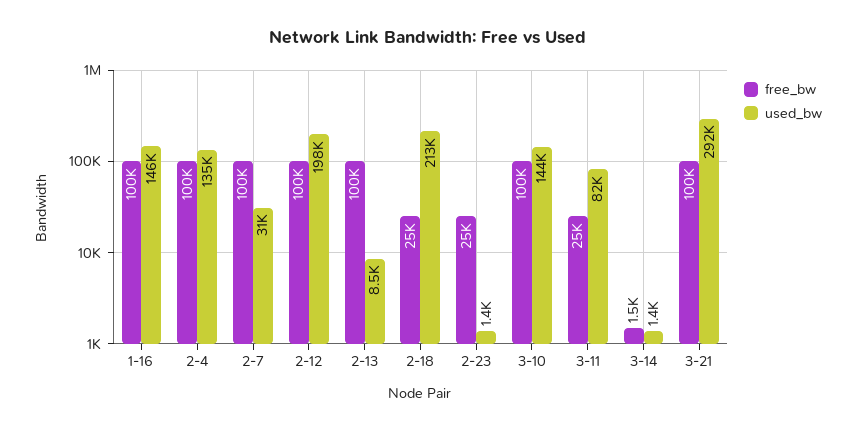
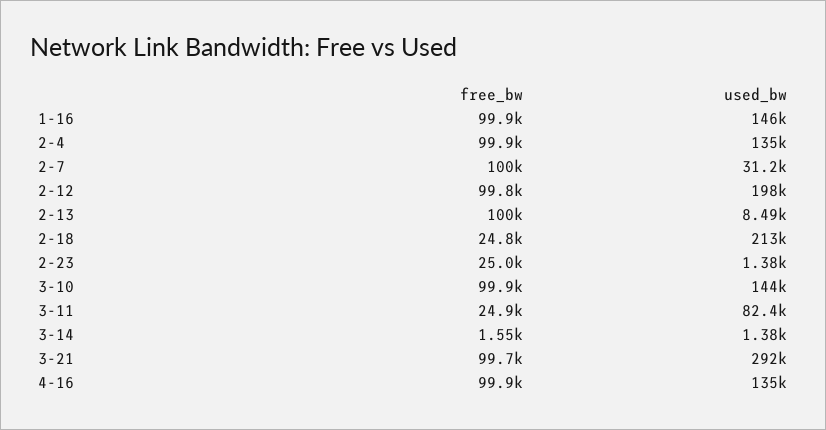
free_bw, 4-16: none -> 99900
used_bw, 4-16: none -> 135000

